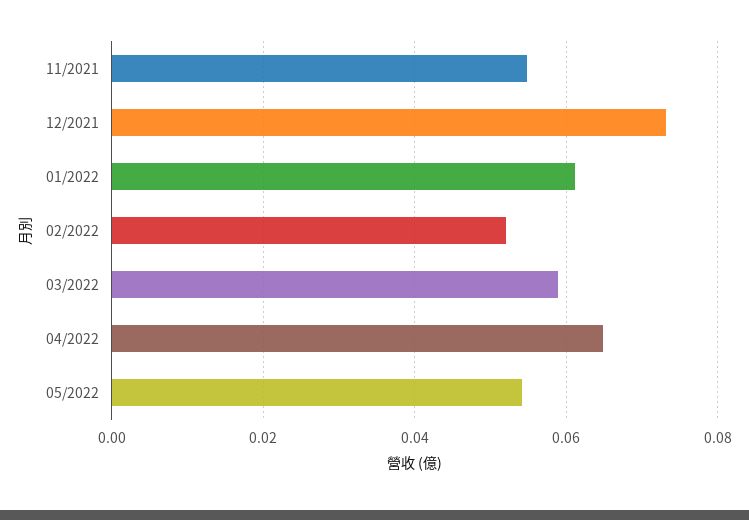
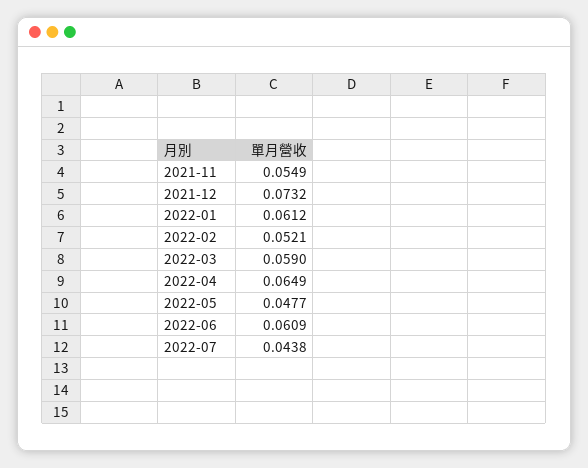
05/2022: 0.054 -> 0.0477
2022-06: none -> 0.0609
2022-07: none -> 0.0438

